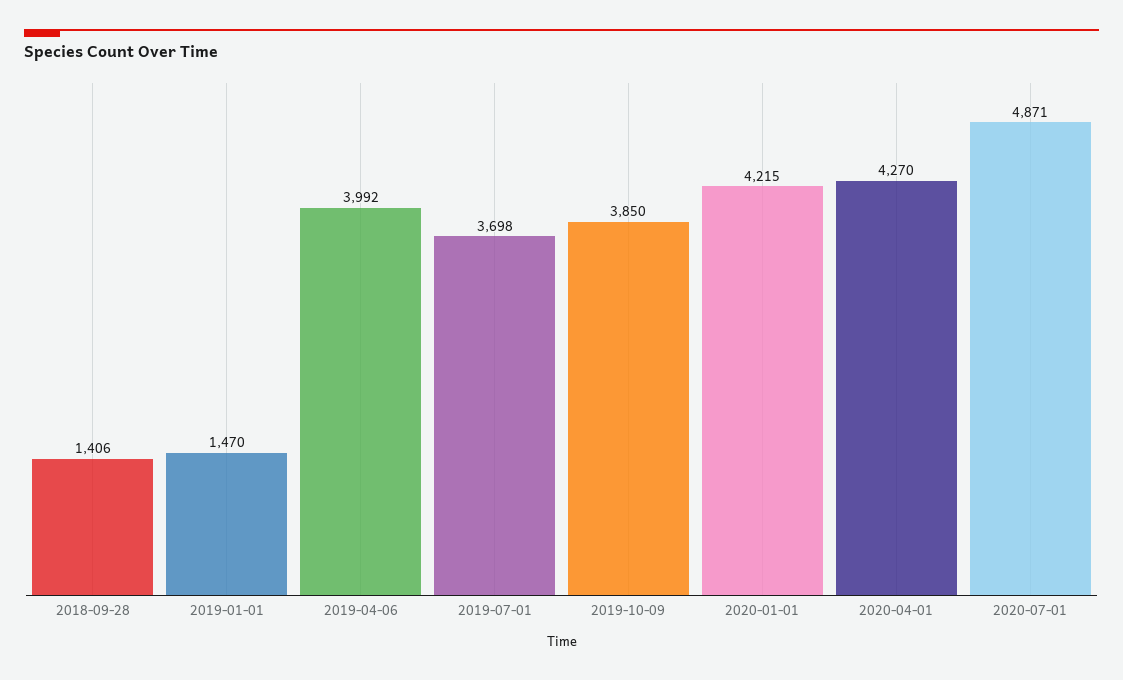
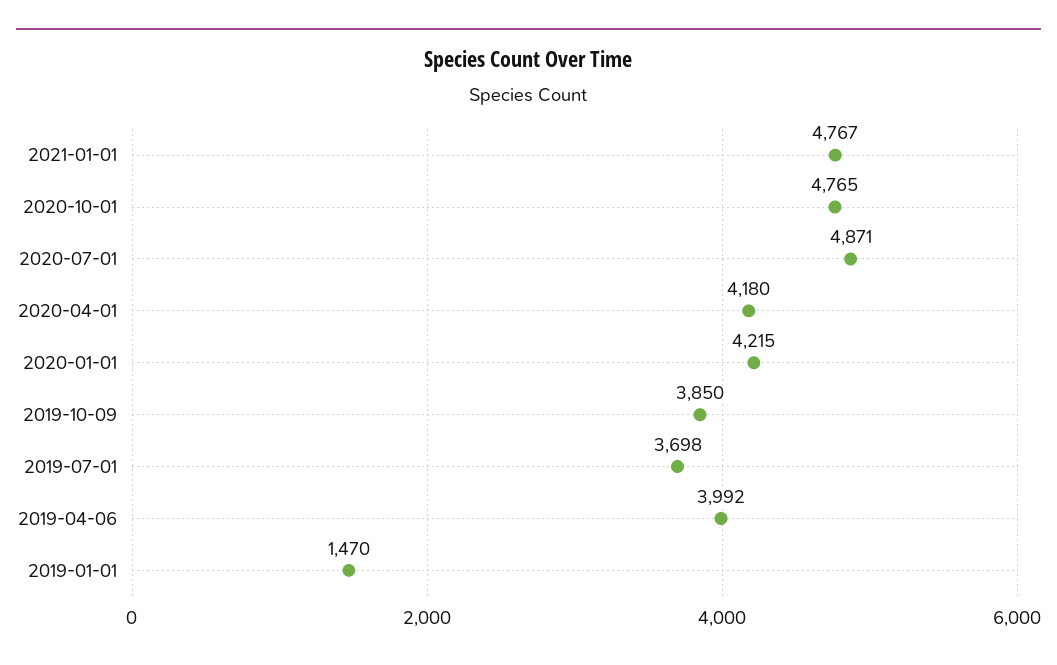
2018-09-28: 1406 -> none
2020-04-01: 4270 -> 4180
2021-01-01: none -> 4767
2020-10-01: none -> 4765

